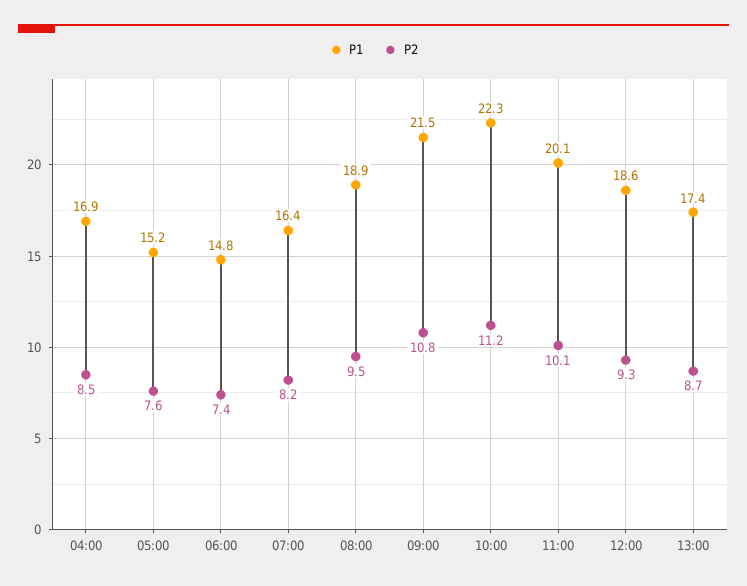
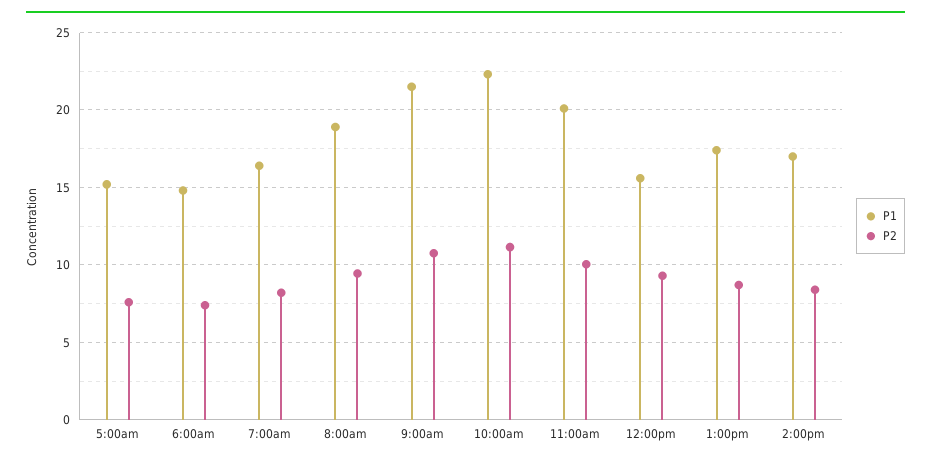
P1, 04:00: 16.9 -> none
P2, 04:00: 8.5 -> none
P1, 12:00: 18.6 -> 15.5
P1, 2:00pm: none -> 17
P2, 2:00pm: none -> 8.5

